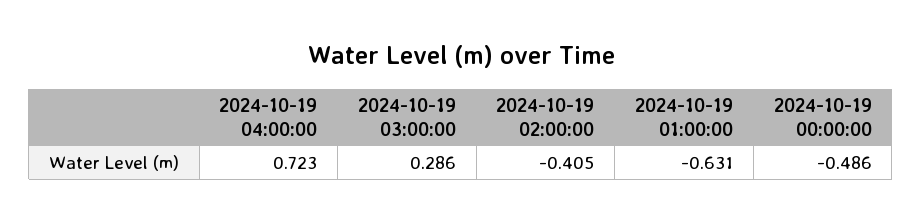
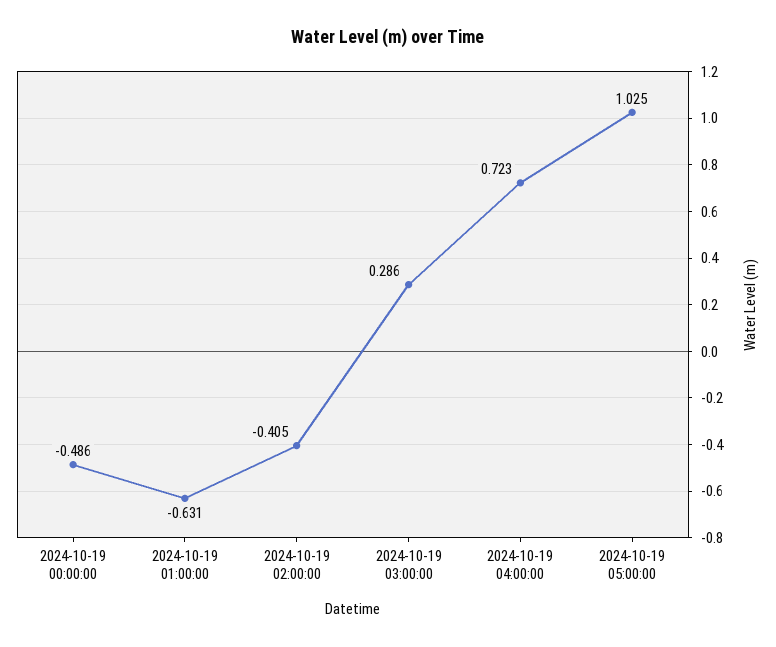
2024-10-19 05:00:00: none -> 1.025

